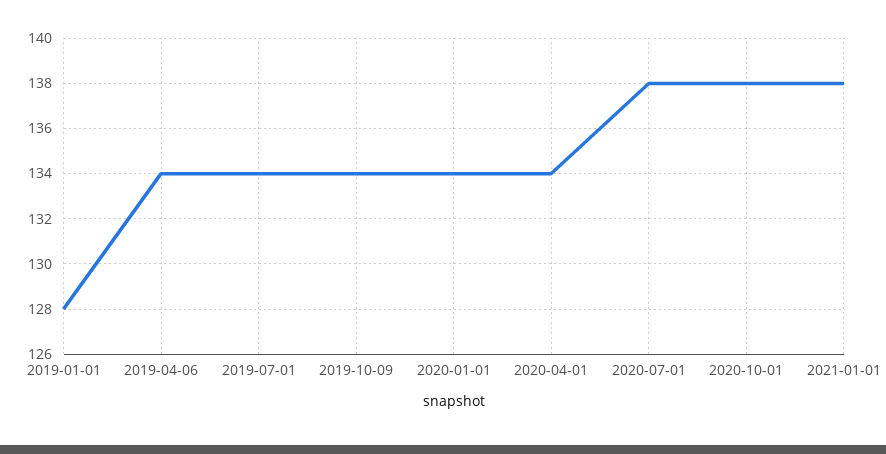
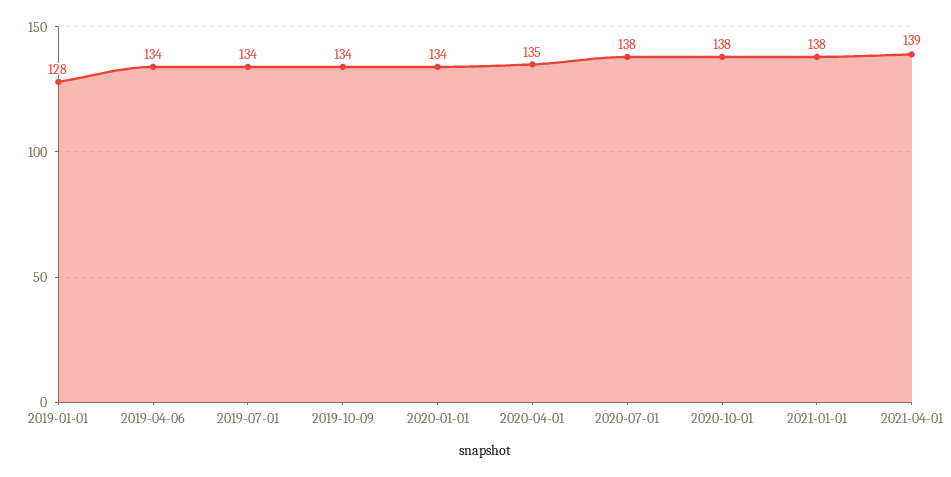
2020-04-01: 134 -> 135
2021-04-01: none -> 139

